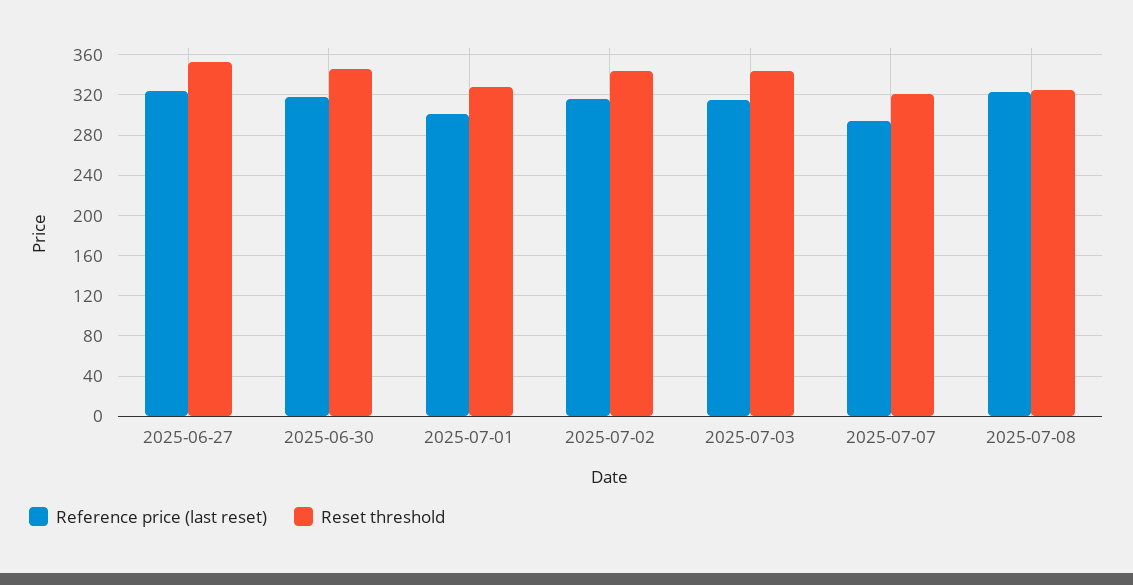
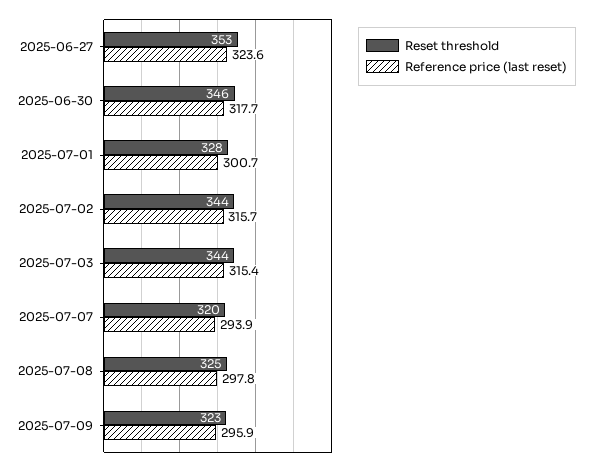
Reference price (last reset), 2025-07-08: 320 -> 297.8
Reset threshold, 2025-07-09: none -> 323
Reference price (last reset), 2025-07-09: none -> 295.9

